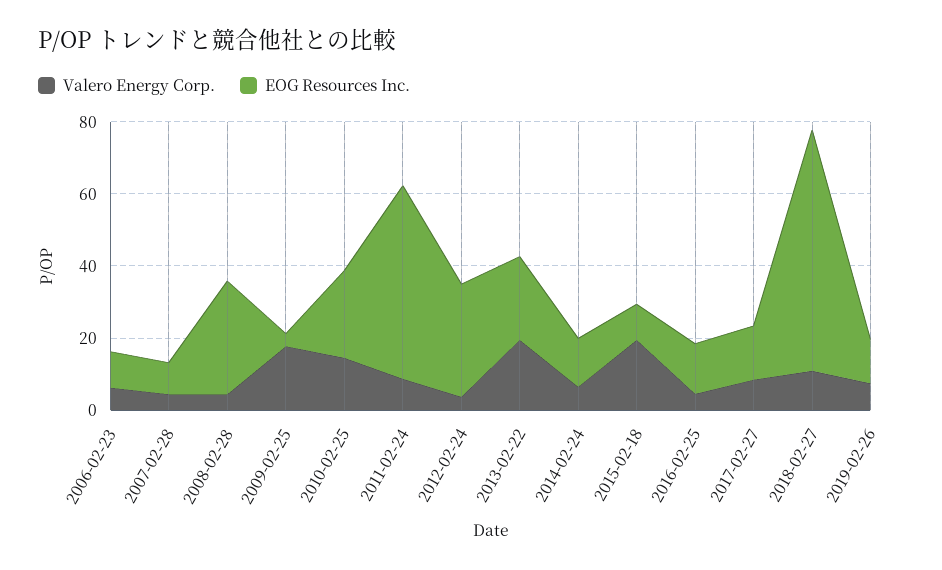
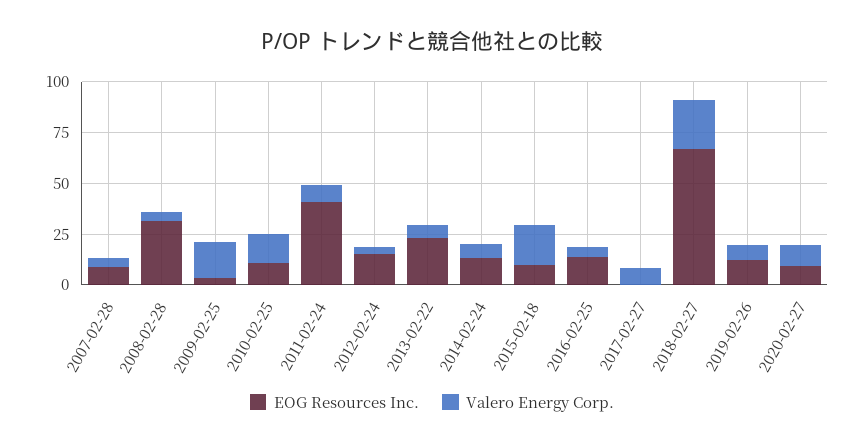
Valero Energy Corp., 2006-02-23: 5 -> none
EOG Resources Inc., 2006-02-23: 10 -> none
EOG Resources Inc., 2010-02-25: 25 -> 10
EOG Resources Inc., 2011-02-24: 55 -> 40
EOG Resources Inc., 2012-02-24: 30 -> 15
Valero Energy Corp., 2013-02-22: 20 -> 5
EOG Resources Inc., 2017-02-27: 15 -> 0
Valero Energy Corp., 2018-02-27: 10 -> 25
EOG Resources Inc., 2020-02-27: none -> 10
Valero Energy Corp., 2020-02-27: none -> 10

